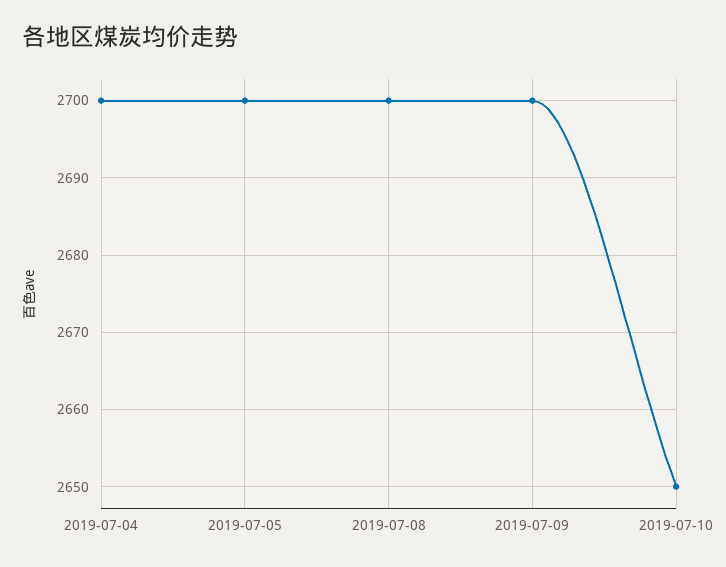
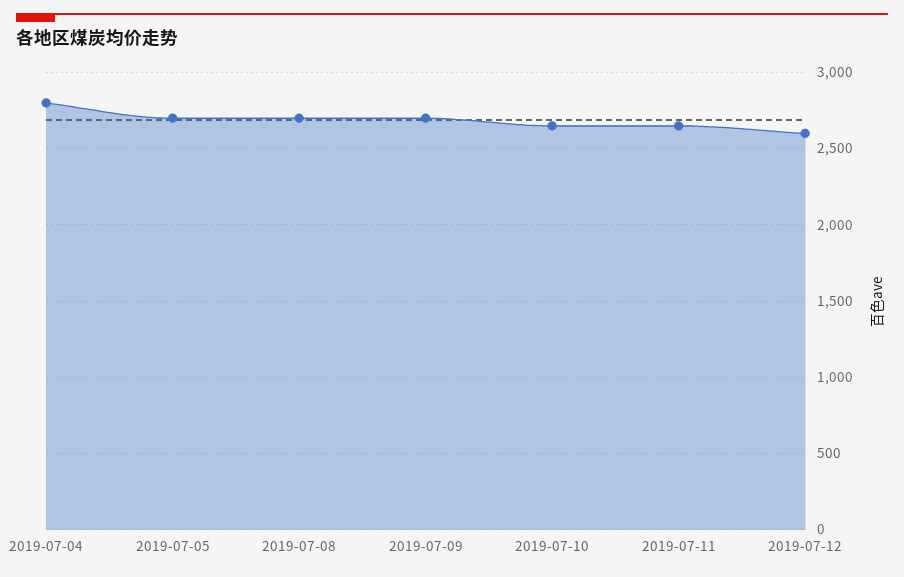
2019-07-04: 2700 -> 2800
2019-07-11: none -> 2650
2019-07-12: none -> 2600

